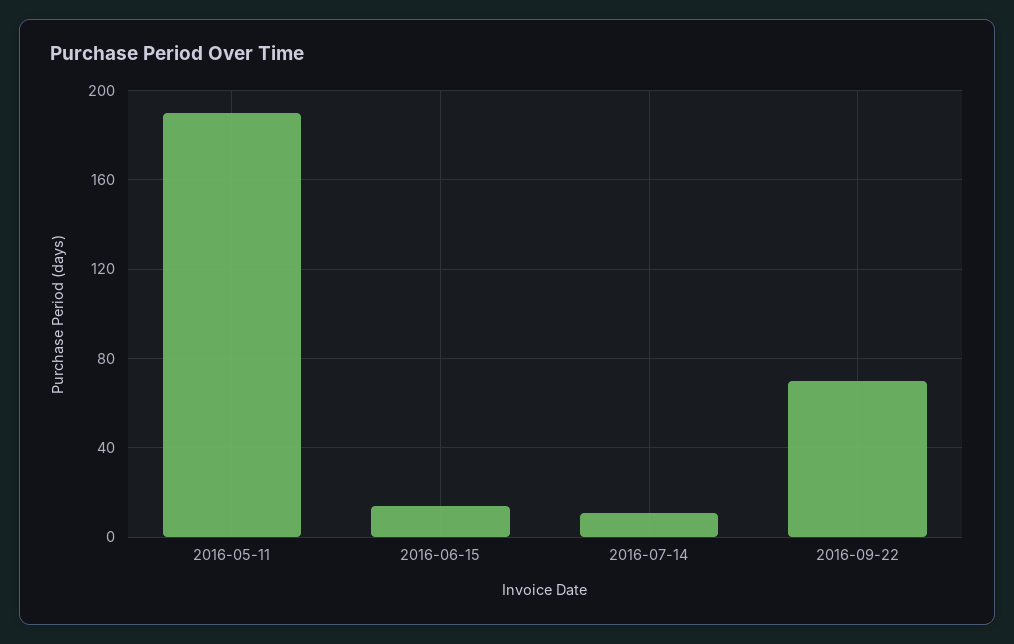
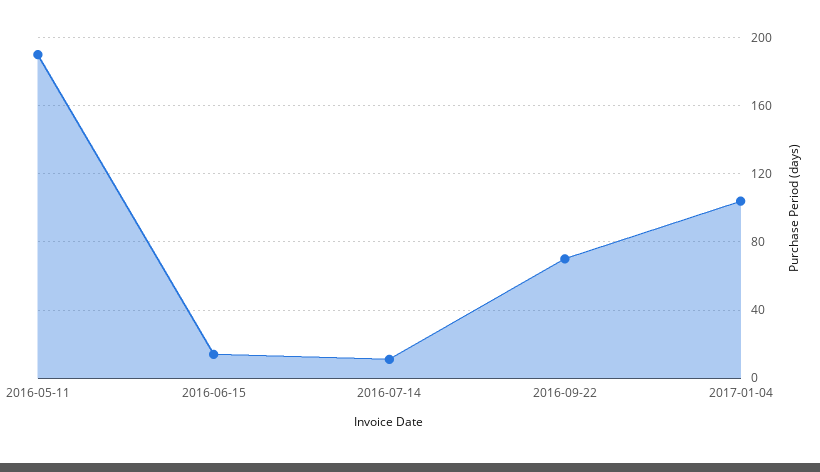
2017-01-04: none -> 105

